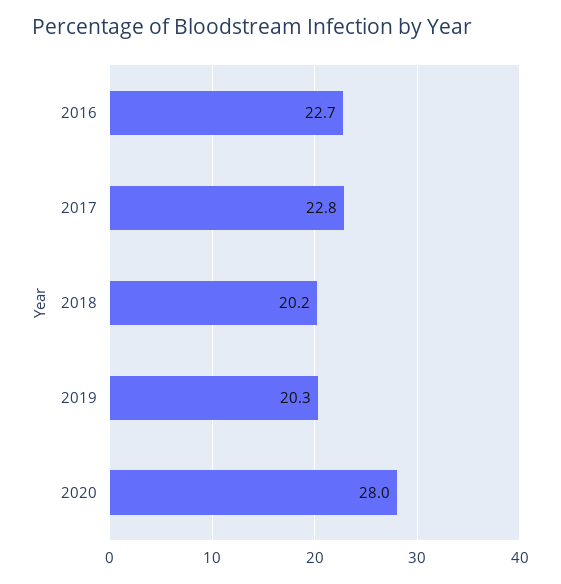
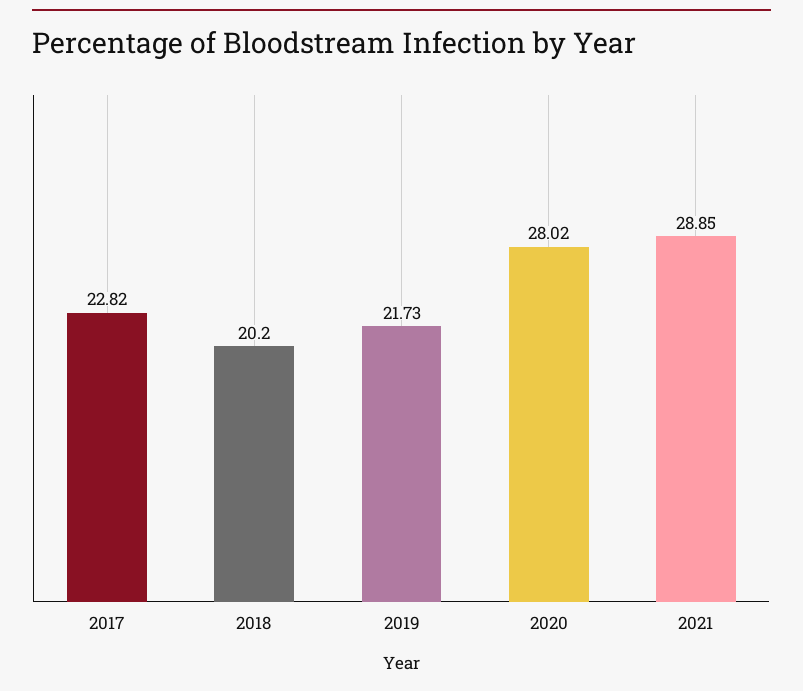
2016: 22.7 -> none
2019: 20.3 -> 21.73
2021: none -> 28.85

